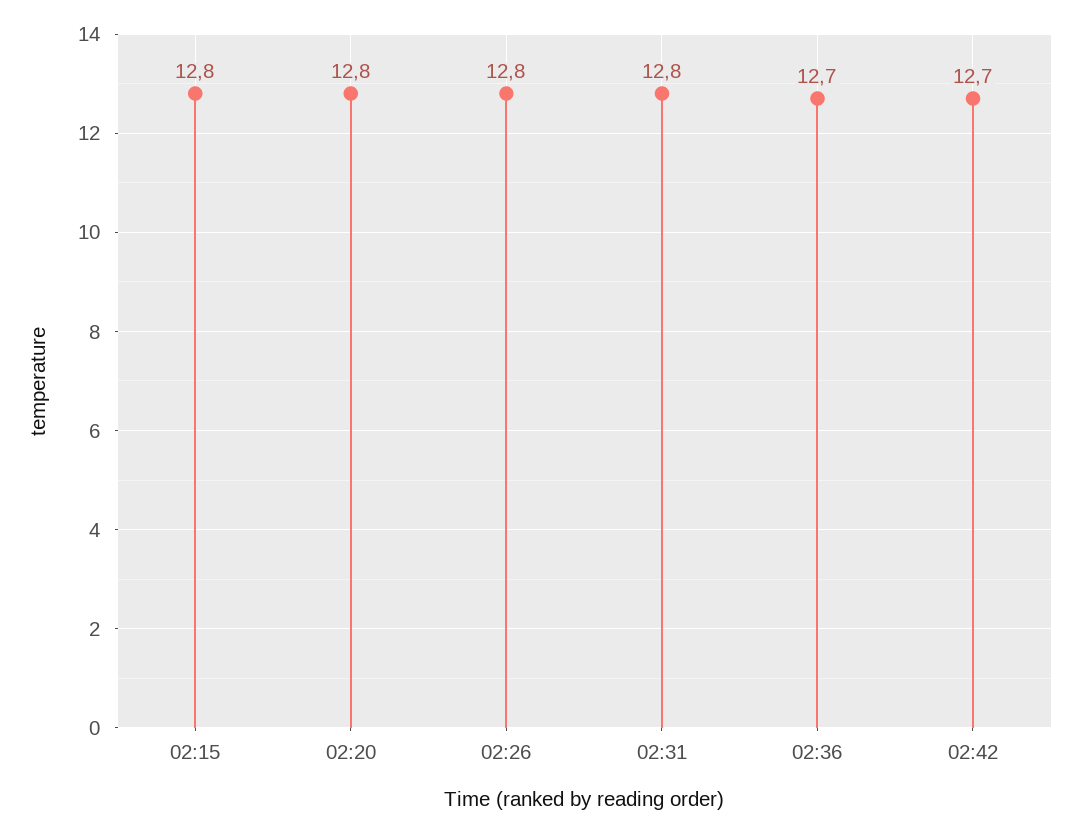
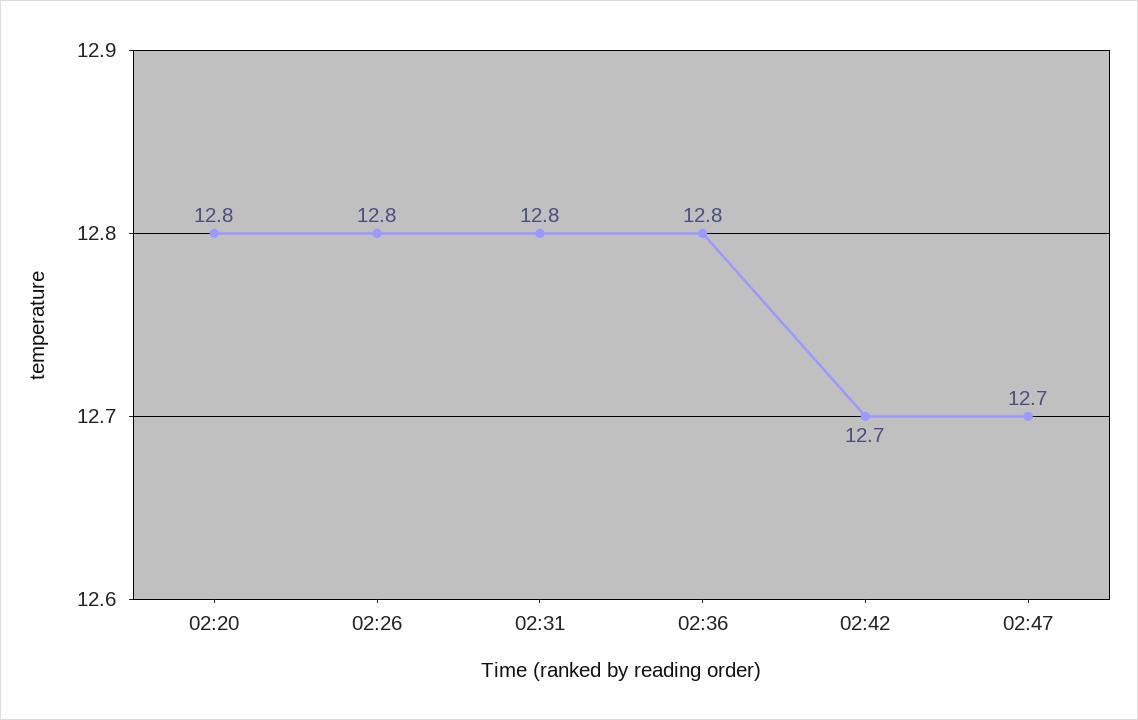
02:15: 12.8 -> none
02:36: 12.7 -> 12.8
02:47: none -> 12.7

